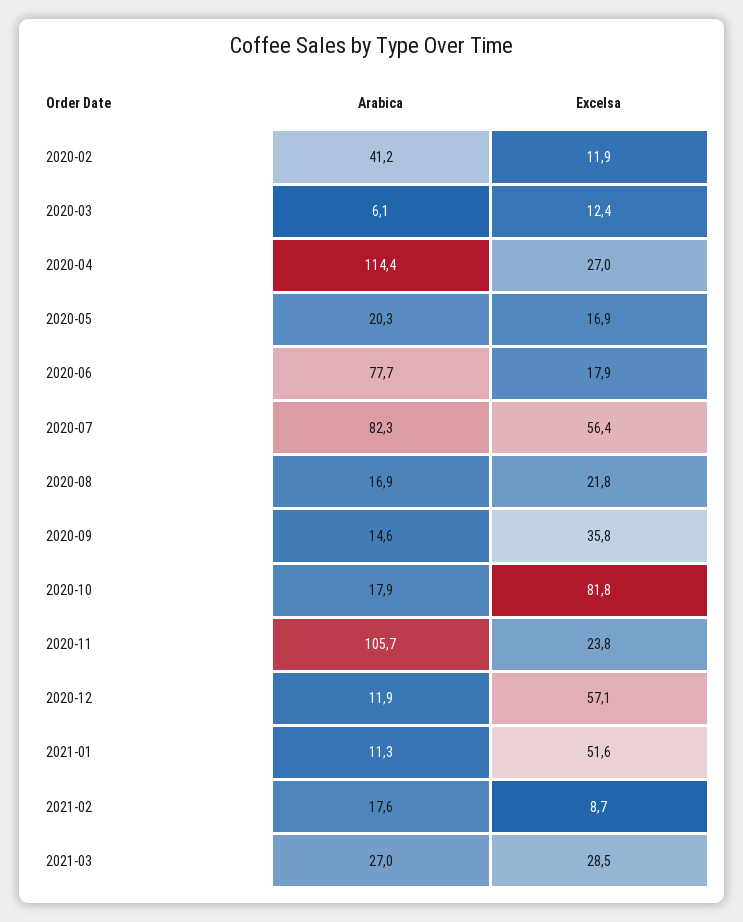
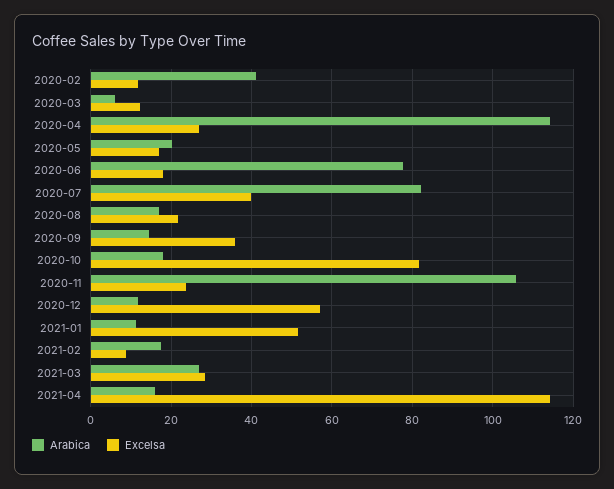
Excelsa, 2020-07: 56.4 -> 40
Arabica, 2021-04: none -> 16
Excelsa, 2021-04: none -> 114

